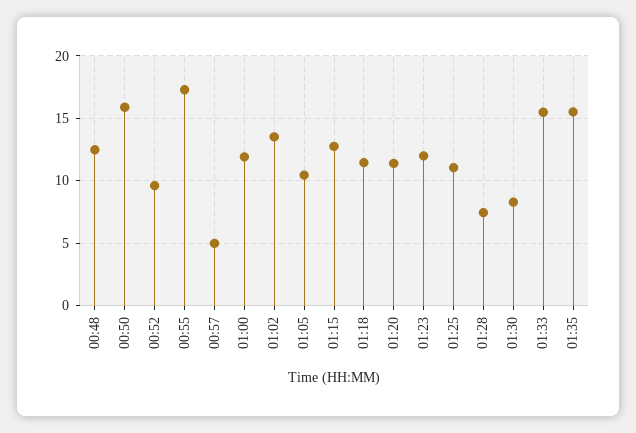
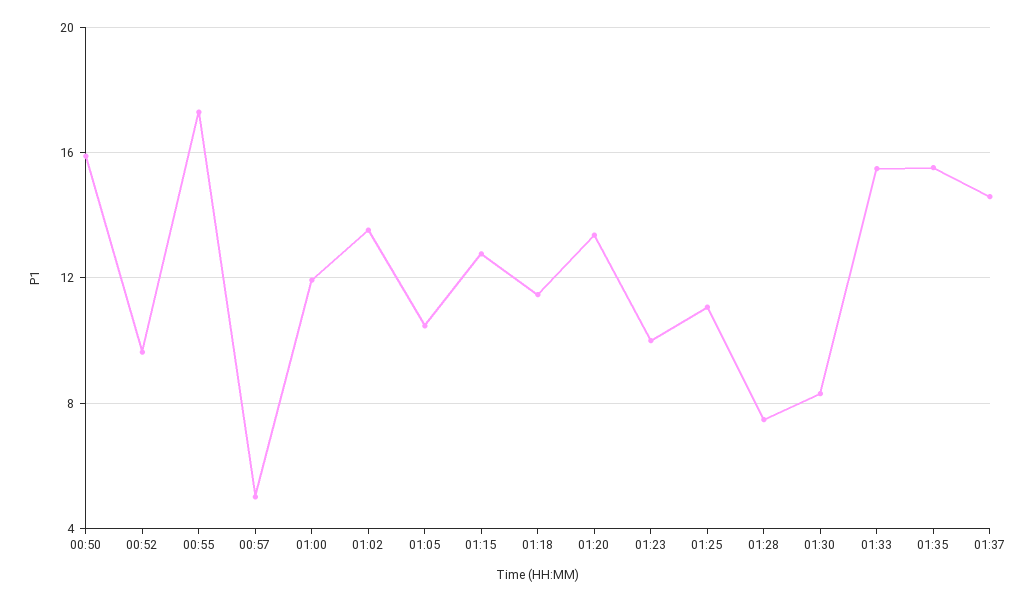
00:48: 12.5 -> none
01:20: 11.5 -> 13.5
01:23: 12 -> 10
01:37: none -> 14.5

